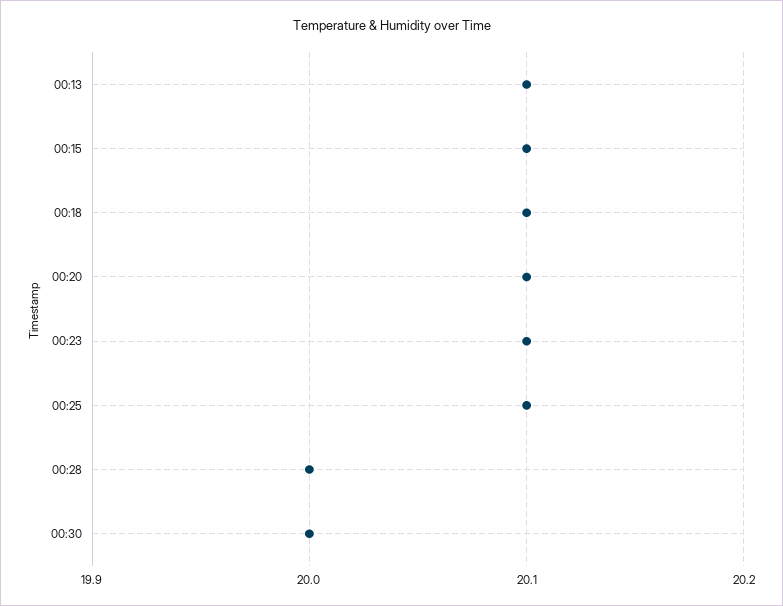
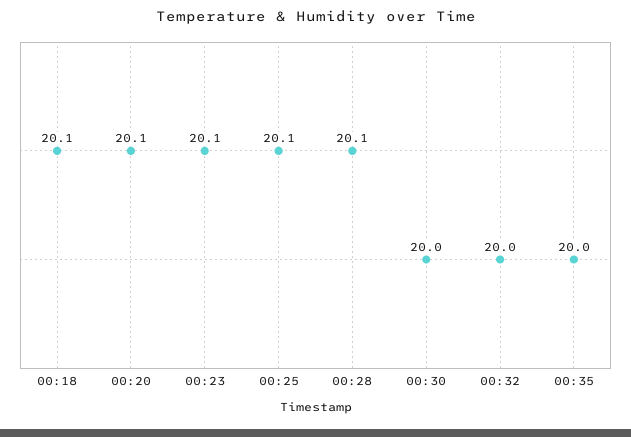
00:13: 20.1 -> none
00:15: 20.1 -> none
00:28: 20 -> 20.1
00:32: none -> 20
00:35: none -> 20

